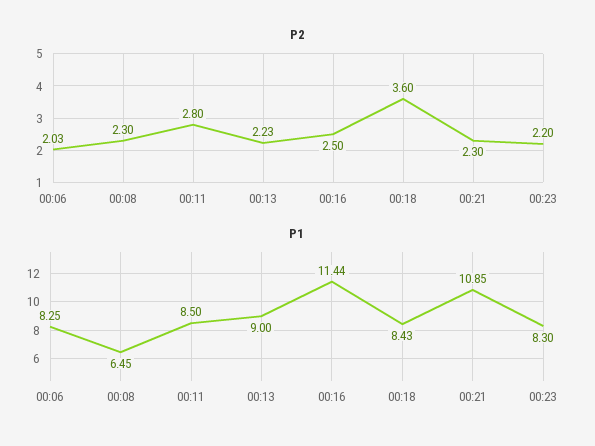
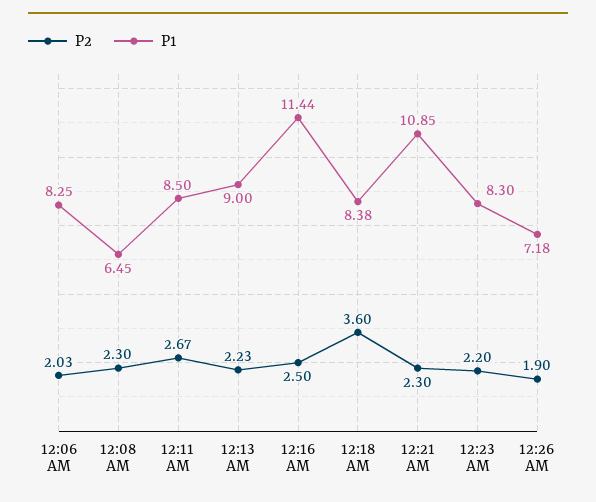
P2, 00:11: 2.8 -> 2.67
P1, 00:18: 8.43 -> 8.38
P2, 12:26 AM: none -> 1.9
P1, 12:26 AM: none -> 7.18

